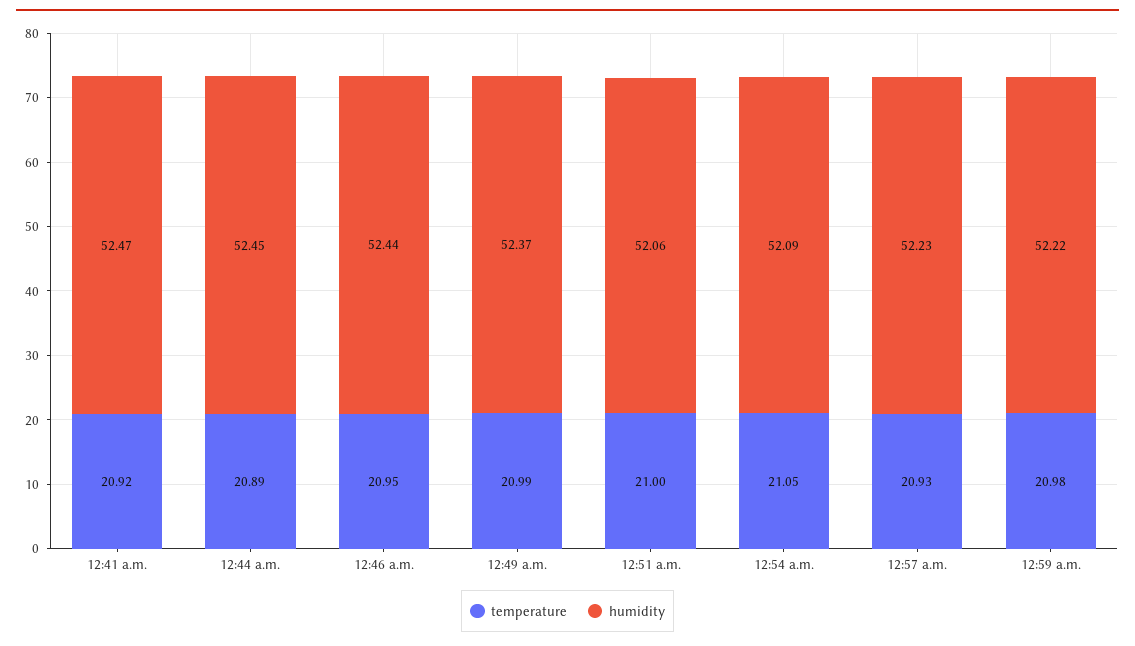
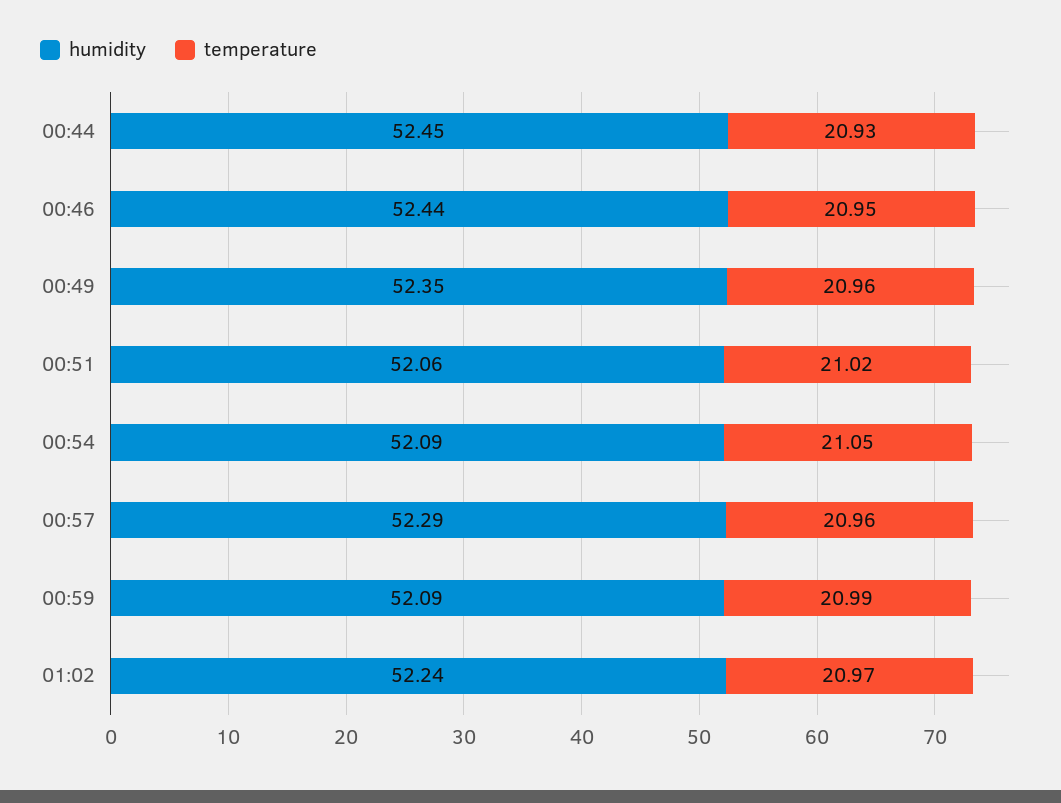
temperature, 12:41 a.m.: 20.92 -> none
humidity, 12:41 a.m.: 52.47 -> none
temperature, 12:44 a.m.: 20.89 -> 20.93
temperature, 12:49 a.m.: 20.99 -> 20.96
humidity, 12:49 a.m.: 52.37 -> 52.35
temperature, 12:51 a.m.: 21 -> 21.02
temperature, 12:57 a.m.: 20.93 -> 20.96
humidity, 12:57 a.m.: 52.23 -> 52.29
temperature, 12:59 a.m.: 20.98 -> 20.99
humidity, 12:59 a.m.: 52.22 -> 52.09
humidity, 01:02: none -> 52.24
temperature, 01:02: none -> 20.97

